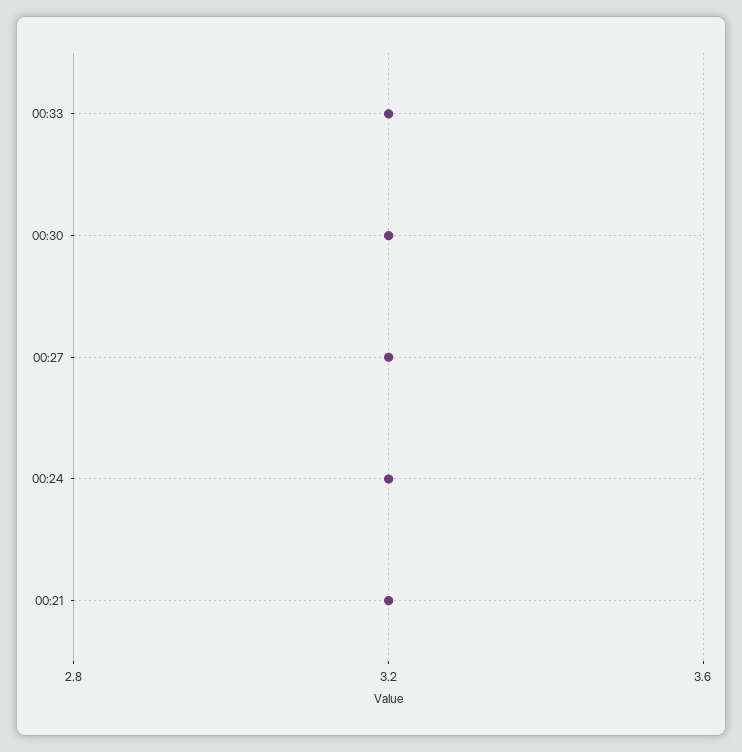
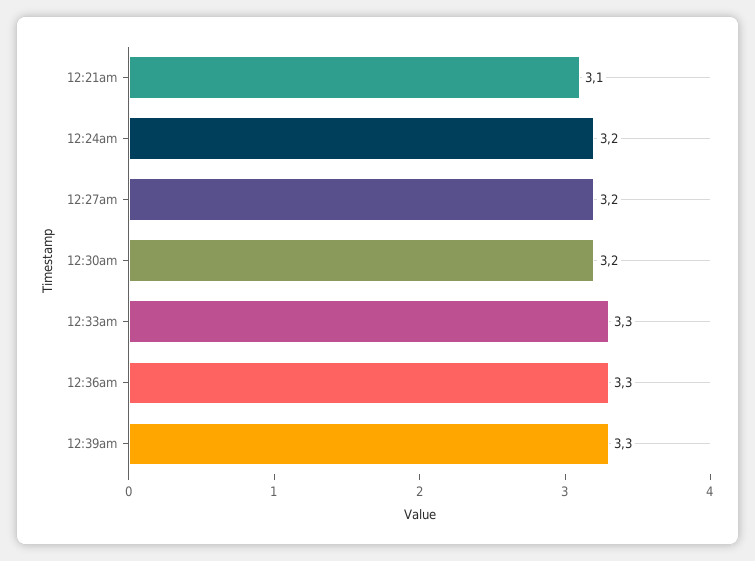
00:33: 3.2 -> 3.3
00:21: 3.2 -> 3.1
12:36am: none -> 3.3
12:39am: none -> 3.3

